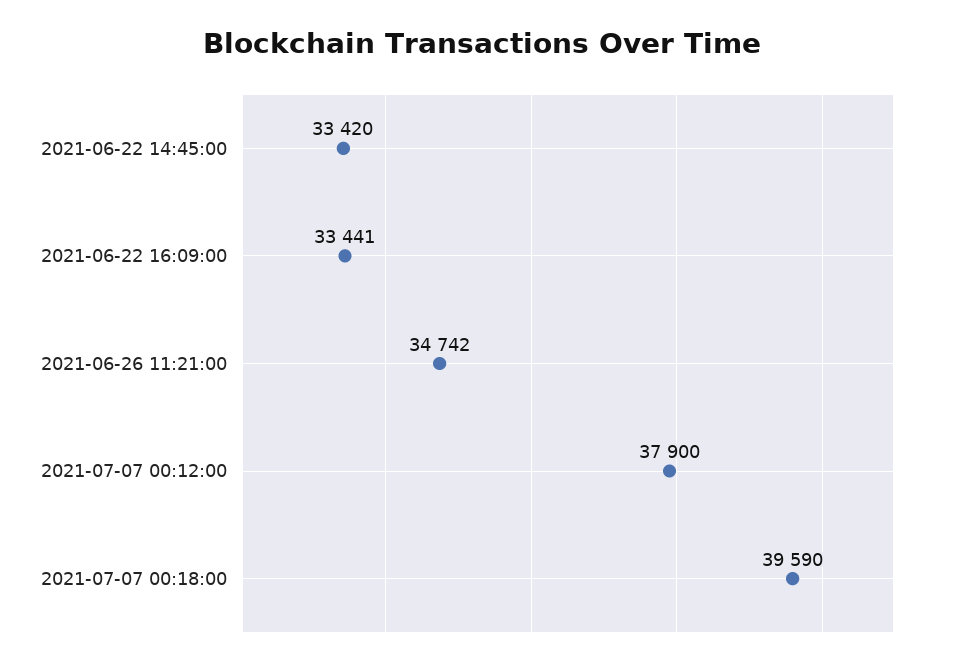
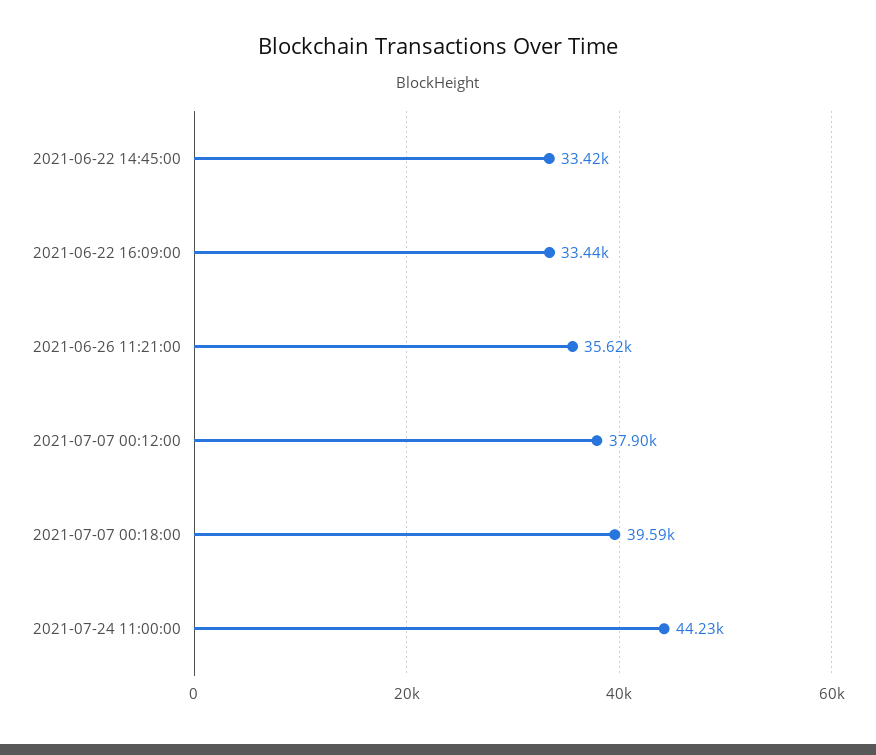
2021-06-26 11:21:00: 34742 -> 35620
2021-07-24 11:00:00: none -> 44230

